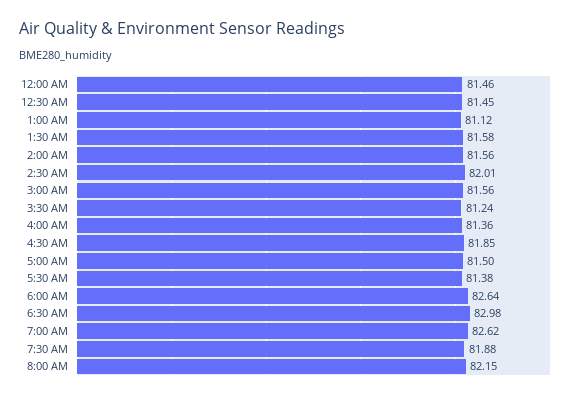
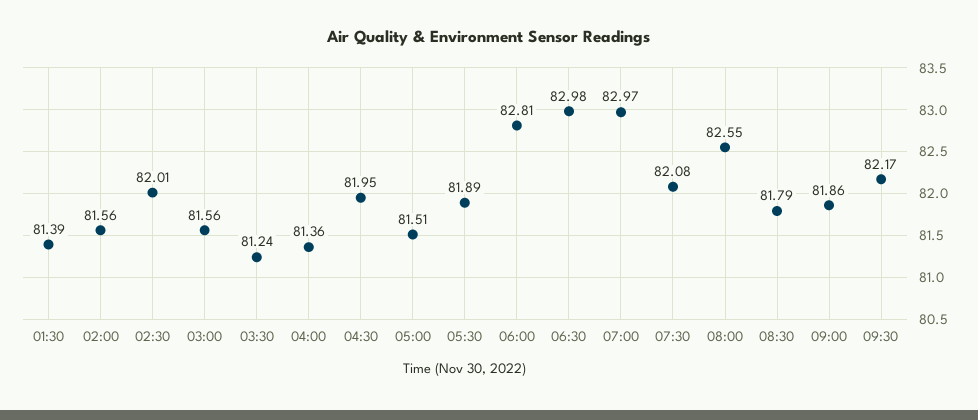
12:00 AM: 81.46 -> none
12:30 AM: 81.45 -> none
1:00 AM: 81.12 -> none
1:30 AM: 81.58 -> 81.39
4:30 AM: 81.85 -> 81.95
5:00 AM: 81.5 -> 81.51
5:30 AM: 81.38 -> 81.89
6:00 AM: 82.64 -> 82.81
7:00 AM: 82.62 -> 82.97
7:30 AM: 81.88 -> 82.08
8:00 AM: 82.15 -> 82.55
08:30: none -> 81.79
09:00: none -> 81.86
09:30: none -> 82.17

